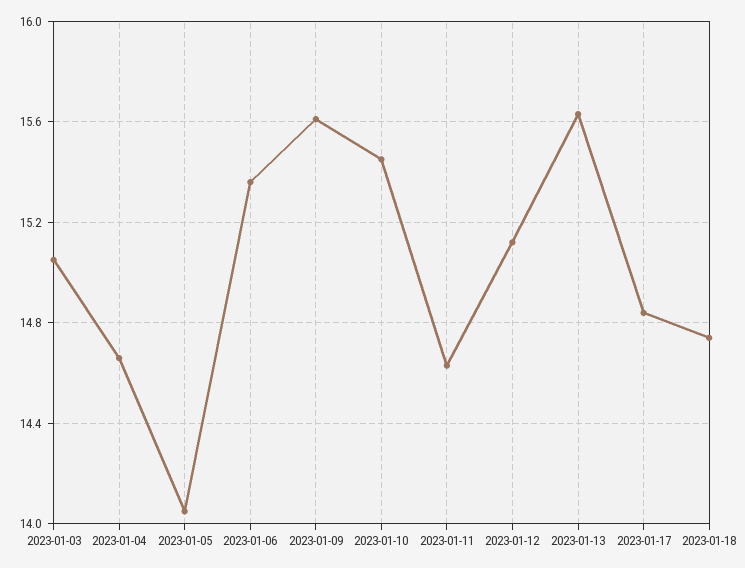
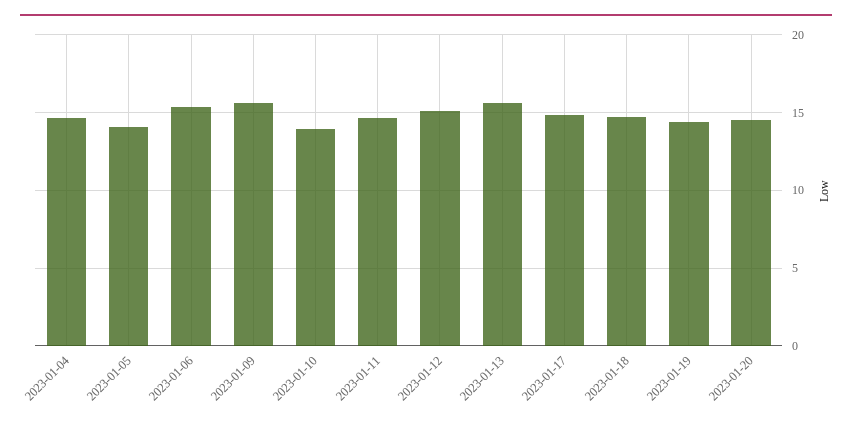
2023-01-03: 15.05 -> none
2023-01-10: 15.45 -> 14
2023-01-19: none -> 14.5
2023-01-20: none -> 14.5

